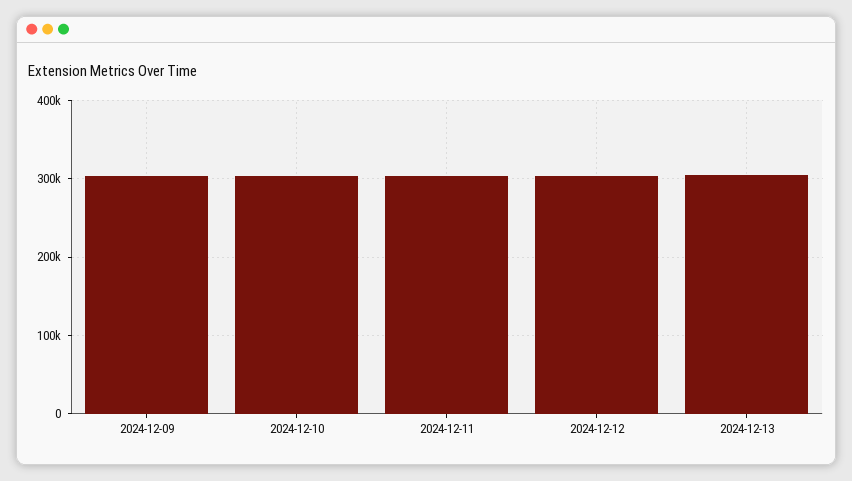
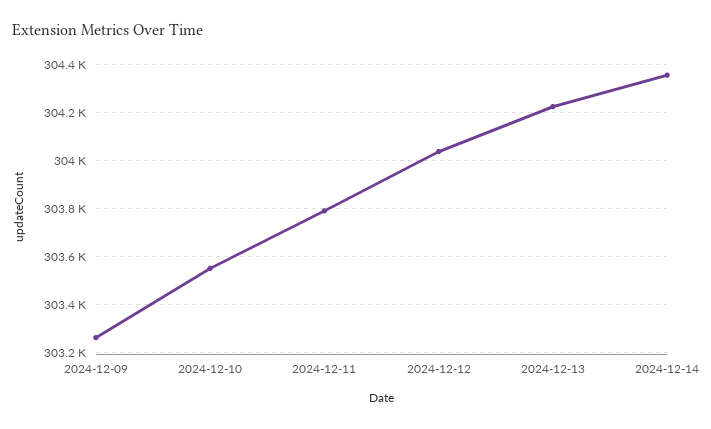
2024-12-14: none -> 304350

